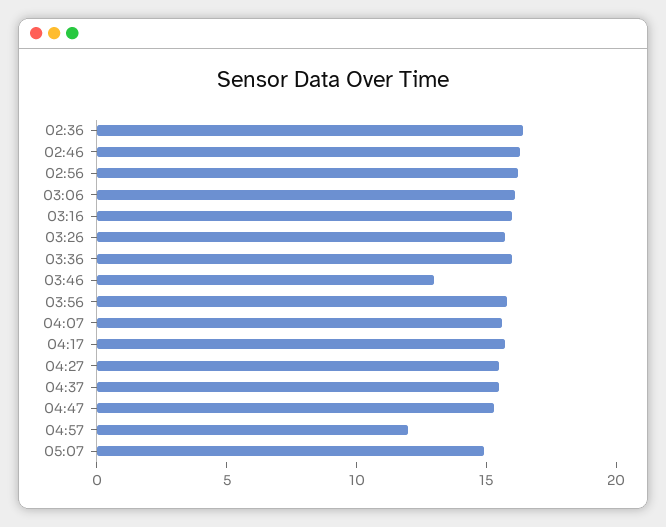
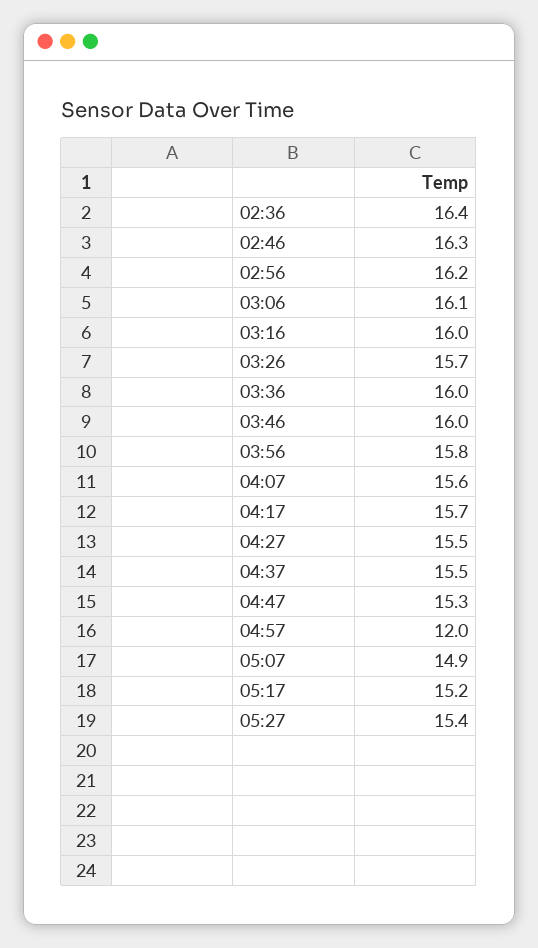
03:46: 13 -> 16
05:17: none -> 15.2
05:27: none -> 15.4

